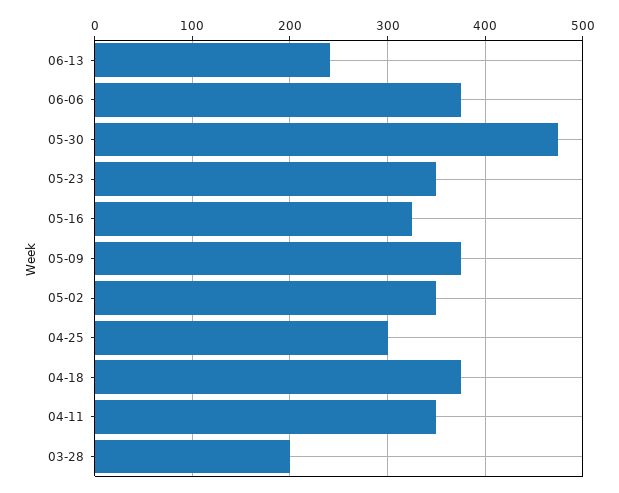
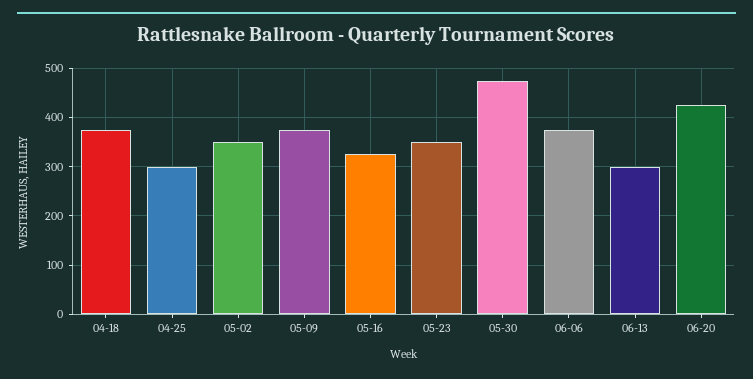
06-13: 240 -> 300
04-11: 350 -> none
03-28: 200 -> none
06-20: none -> 420

